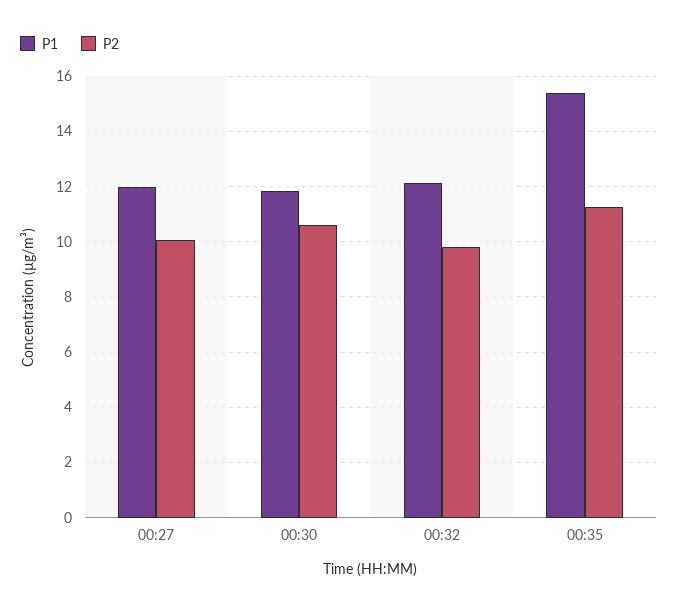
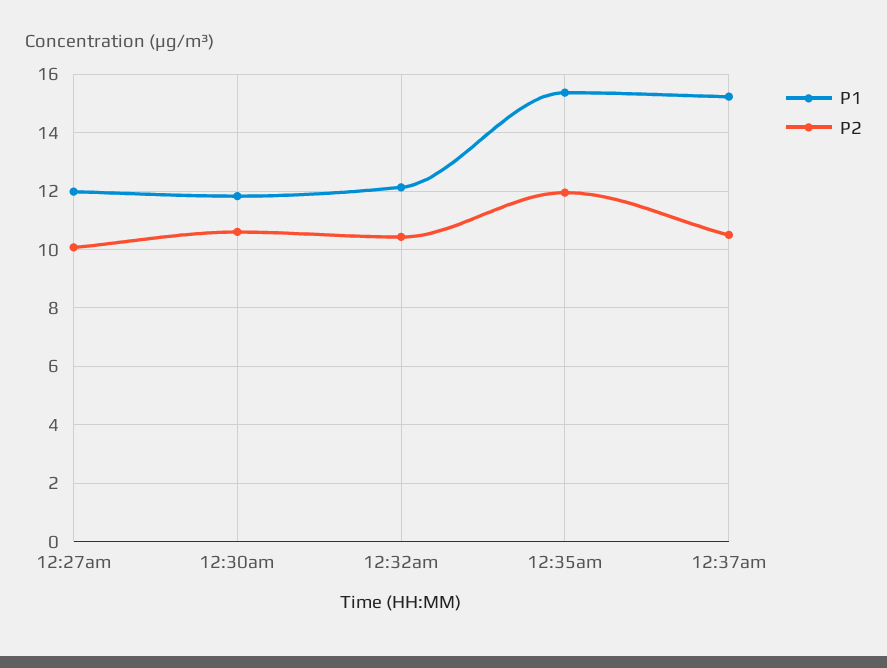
P2, 00:32: 9.75 -> 10.5
P2, 00:35: 11.25 -> 12
P1, 12:37am: none -> 15.25
P2, 12:37am: none -> 10.5

